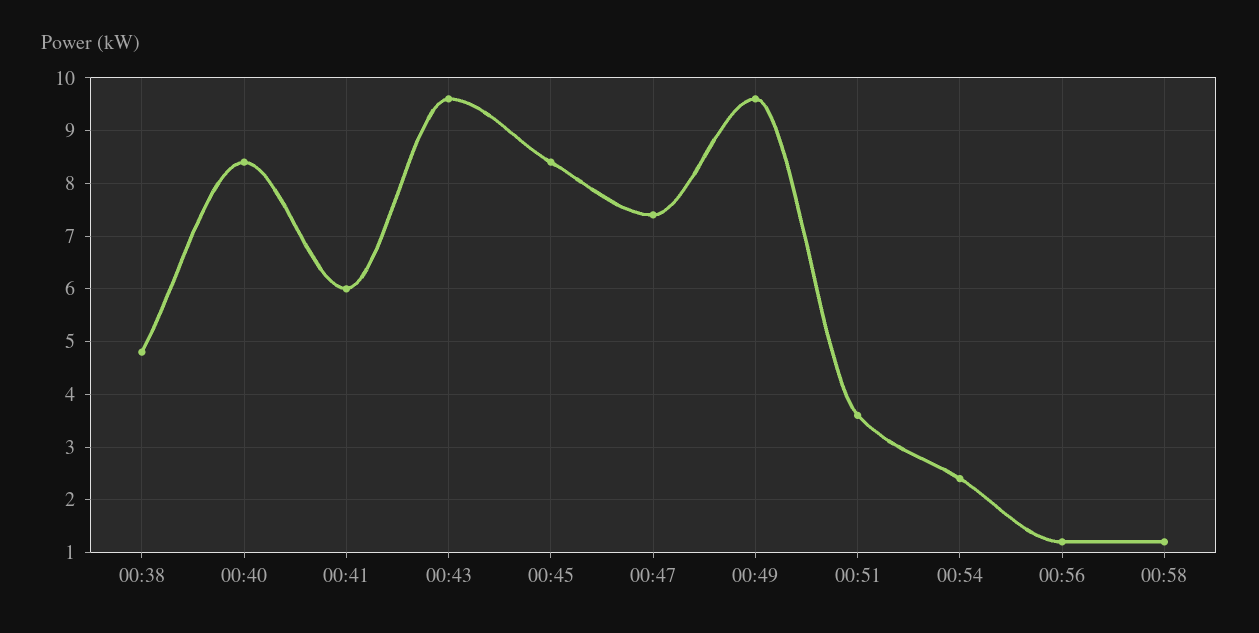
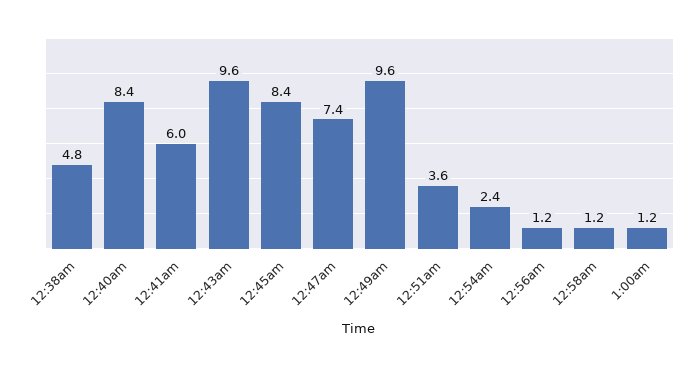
1:00am: none -> 1.2

